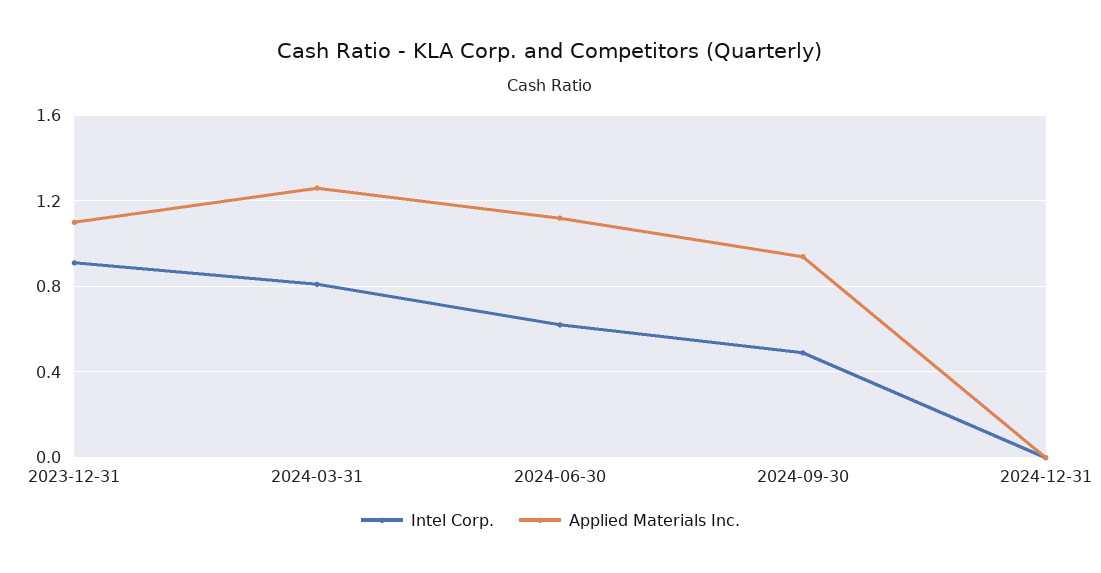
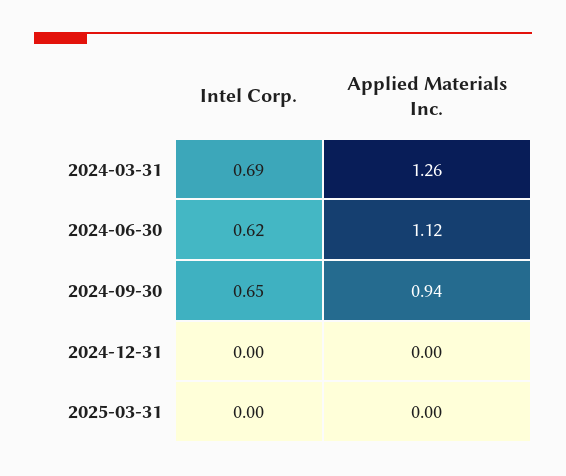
Intel Corp., 2023-12-31: 0.9 -> none
Applied Materials Inc., 2023-12-31: 1.1 -> none
Intel Corp., 2024-03-31: 0.8 -> 0.69
Intel Corp., 2024-09-30: 0.5 -> 0.65
Intel Corp., 2025-03-31: none -> 0
Applied Materials Inc., 2025-03-31: none -> 0

